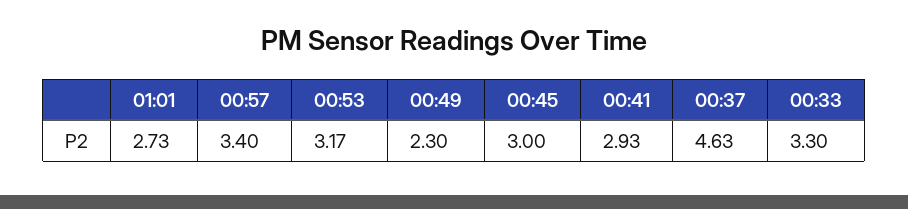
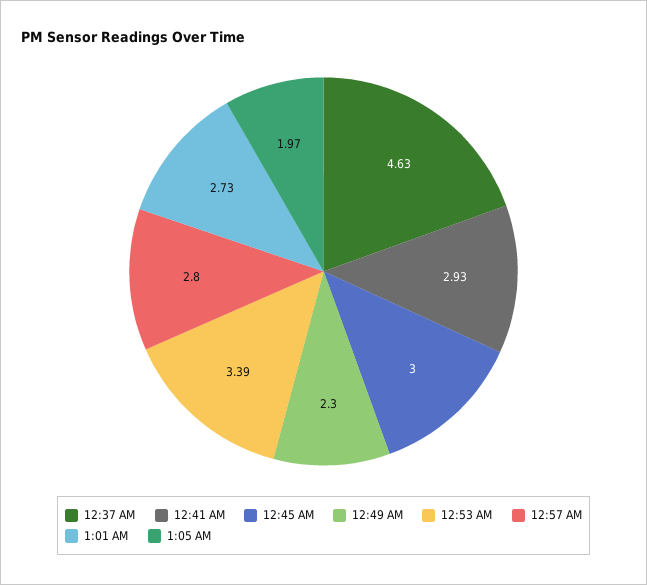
00:57: 3.4 -> 2.8
00:53: 3.17 -> 3.39
00:33: 3.3 -> none
1:05 AM: none -> 1.97

